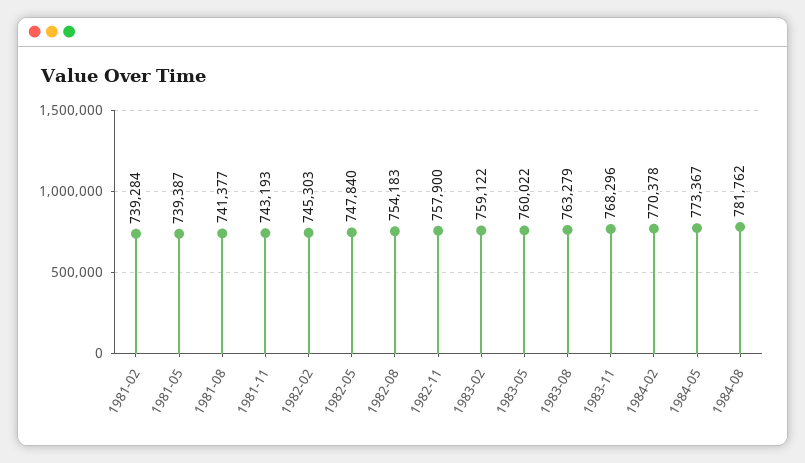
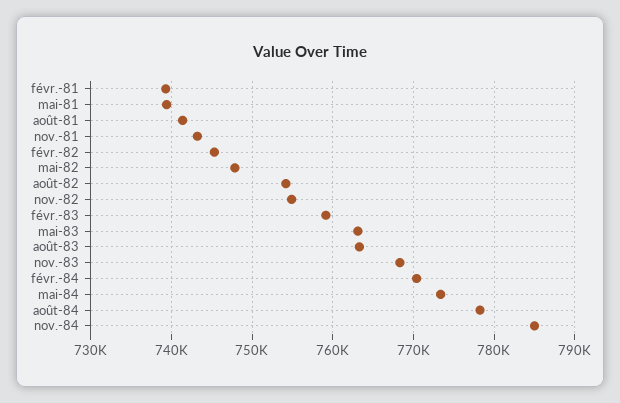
1982-11: 757900 -> 755000
1983-05: 760022 -> 763000
1984-08: 781762 -> 778000
nov.-84: none -> 785000

